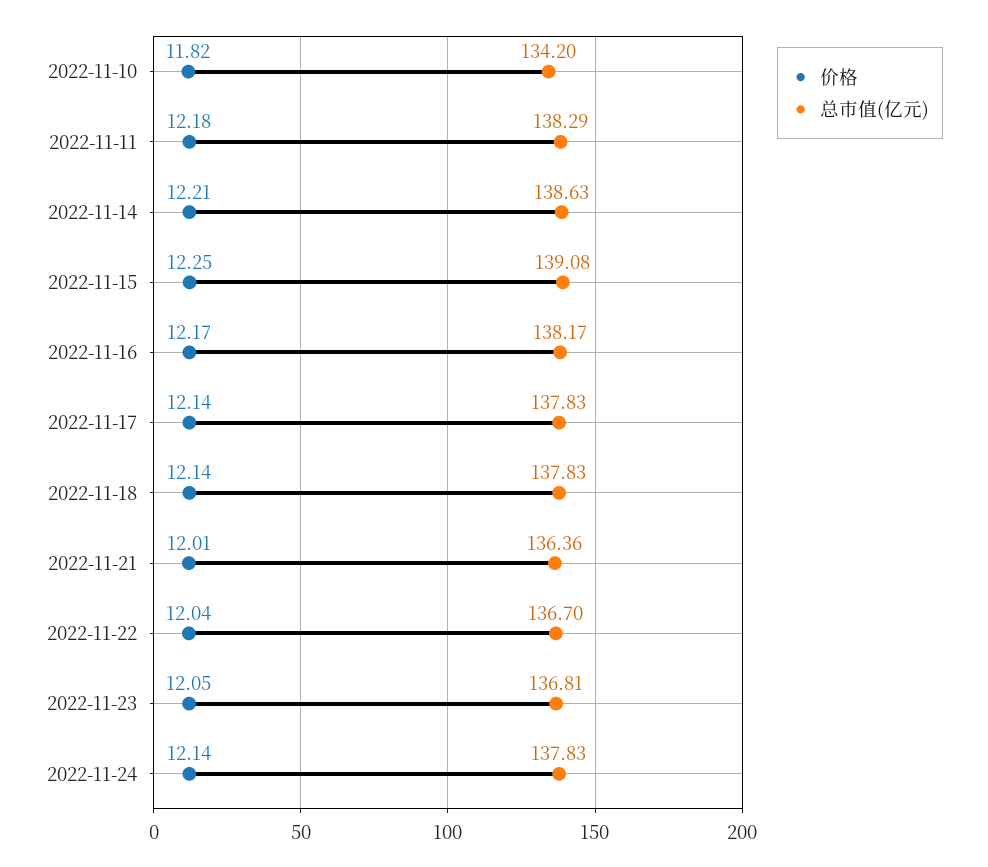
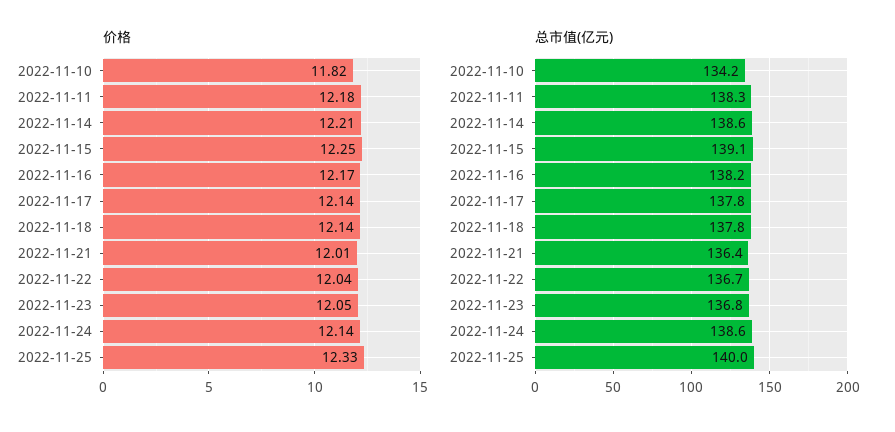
总市值(亿元), 2022-11-24: 137.83 -> 138.6
价格, 2022-11-25: none -> 12.33
总市值(亿元), 2022-11-25: none -> 140

